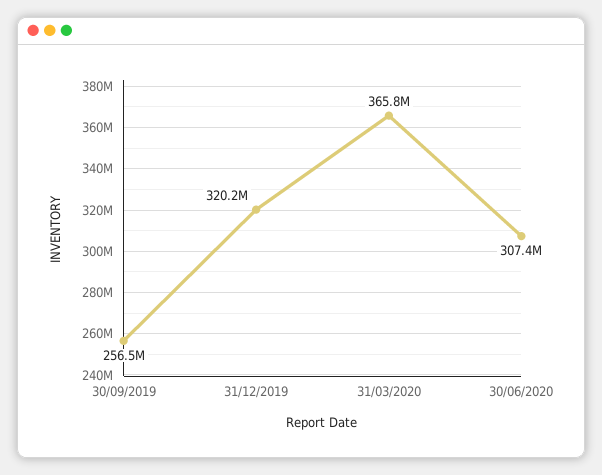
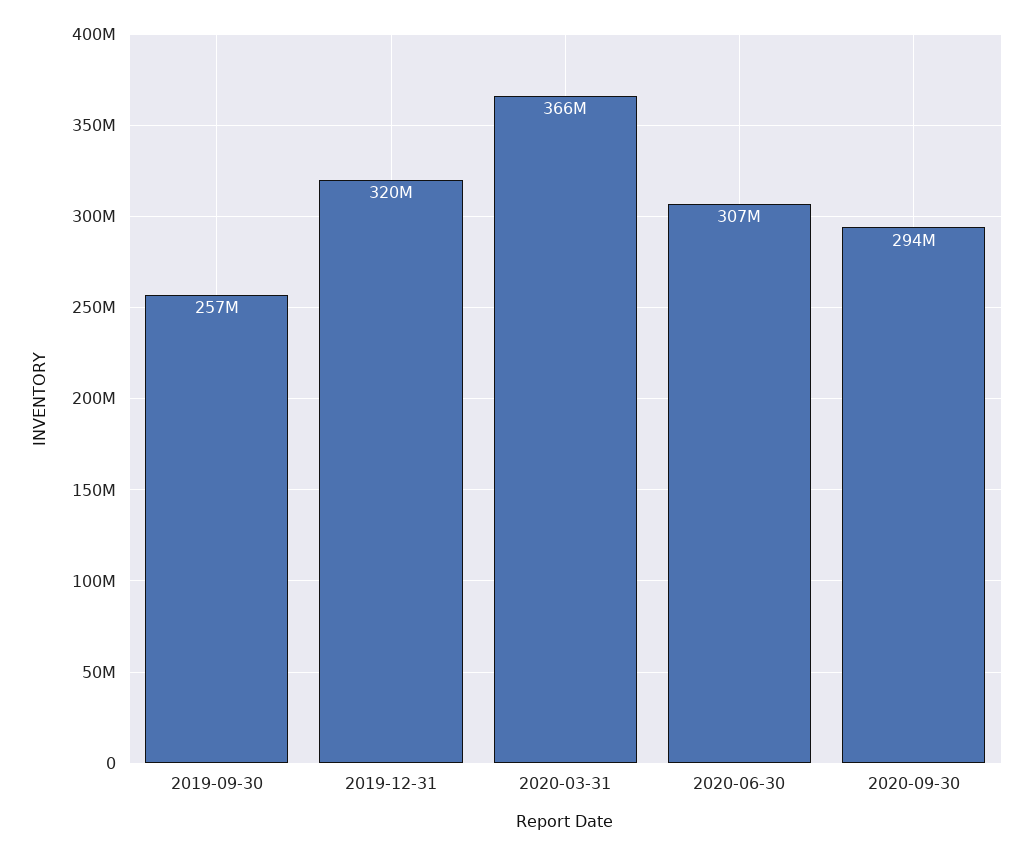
2020-09-30: none -> 294000000

